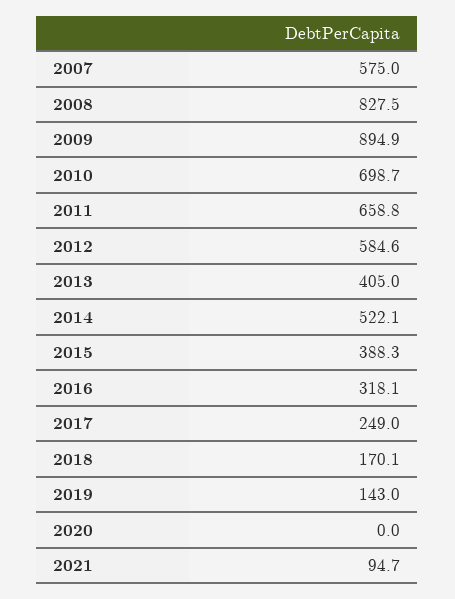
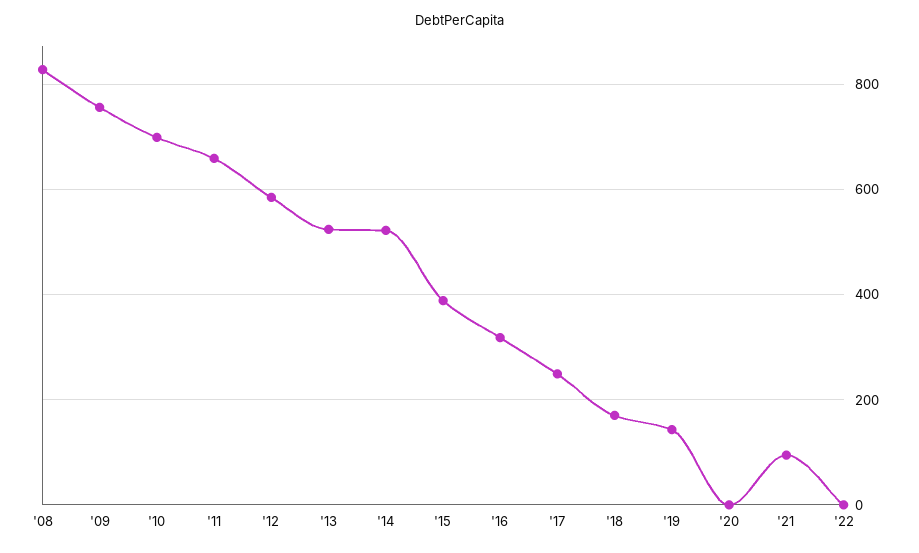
2007: 575 -> none
2009: 894.9 -> 760
2013: 405 -> 520
'22: none -> 0

